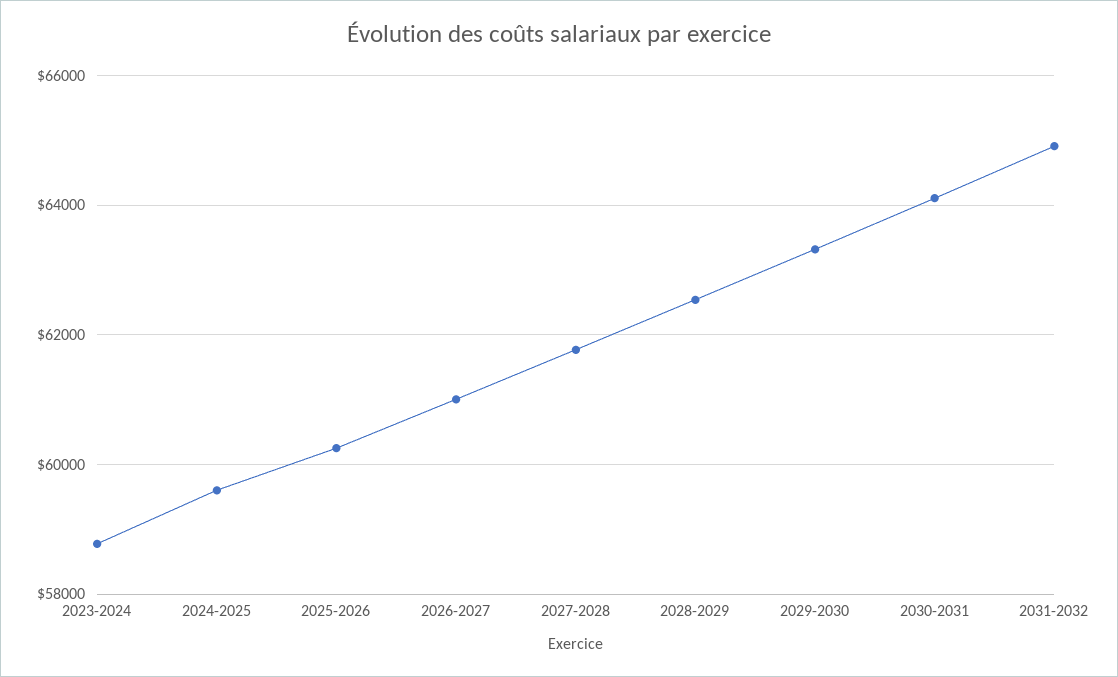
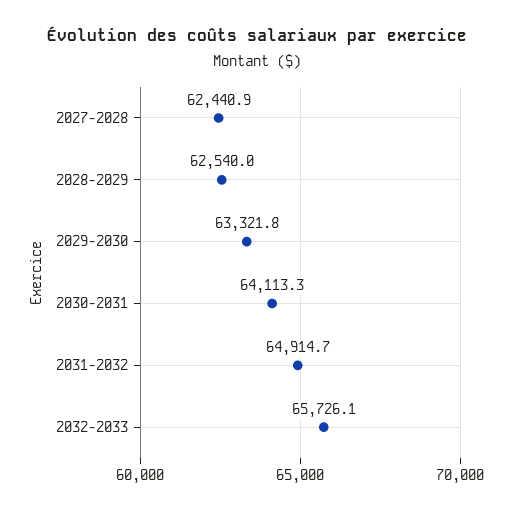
2023-2024: 58800 -> none
2024-2025: 59600 -> none
2025-2026: 60200 -> none
2026-2027: 61000 -> none
2027-2028: 61800 -> 62440.9
2032-2033: none -> 65726.1

